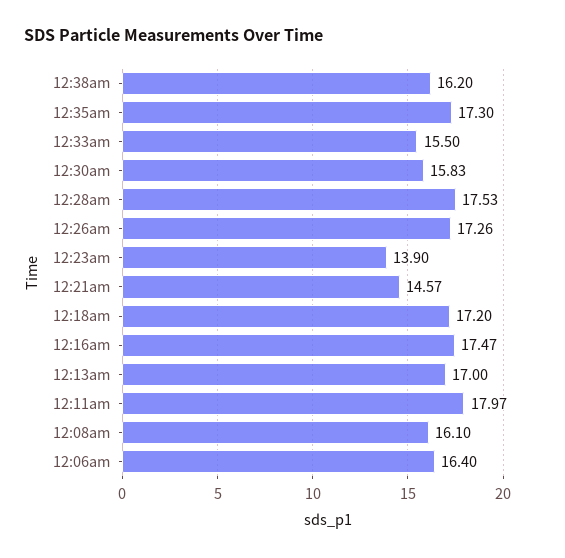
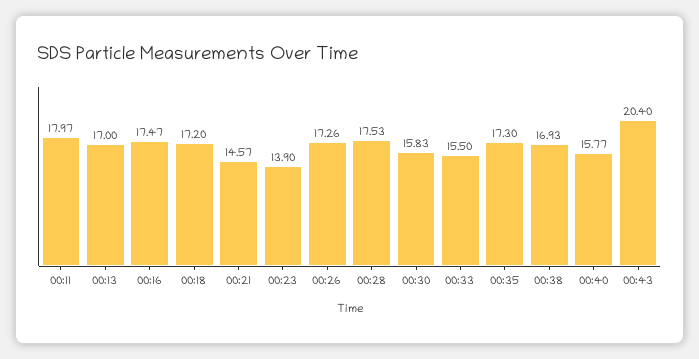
12:38am: 16.2 -> 16.93
12:08am: 16.1 -> none
12:06am: 16.4 -> none
00:40: none -> 15.77
00:43: none -> 20.4

